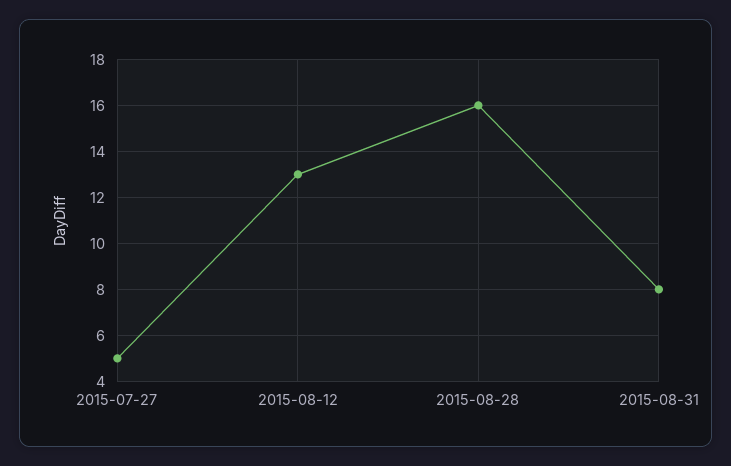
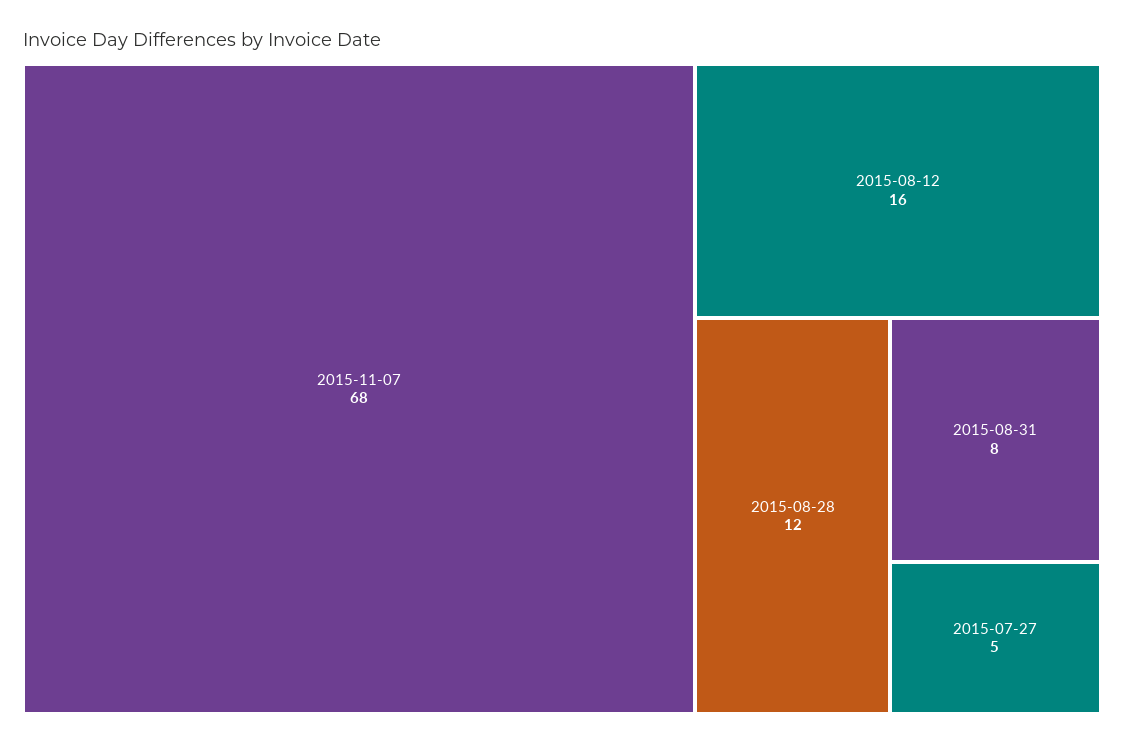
2015-08-12: 13 -> 16
2015-08-28: 16 -> 12
2015-11-07: none -> 68

